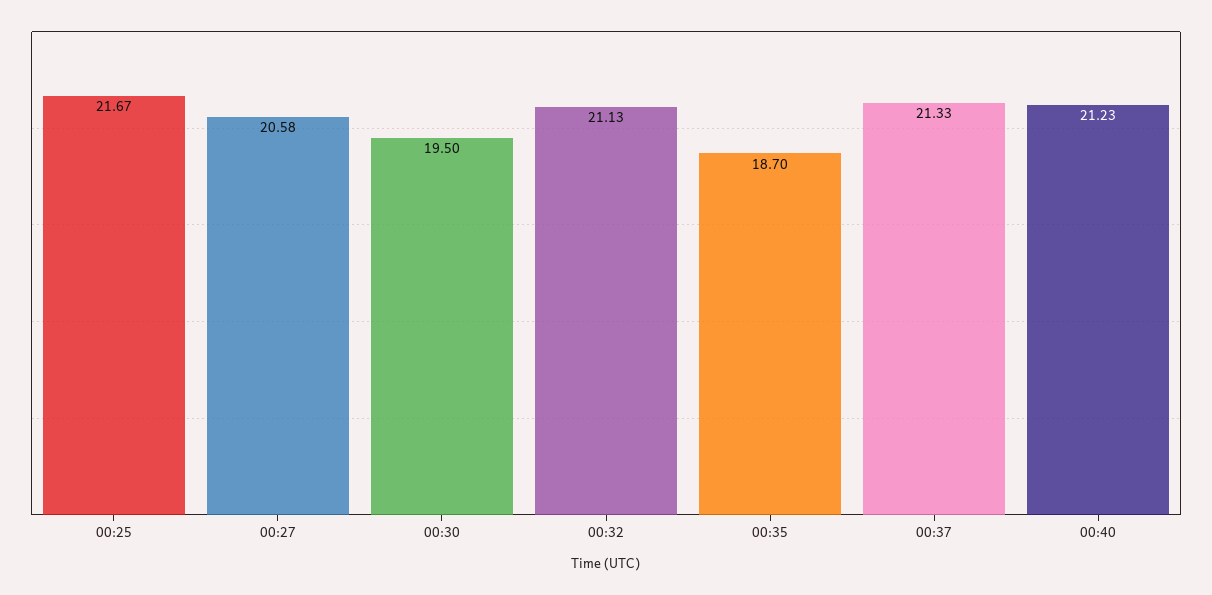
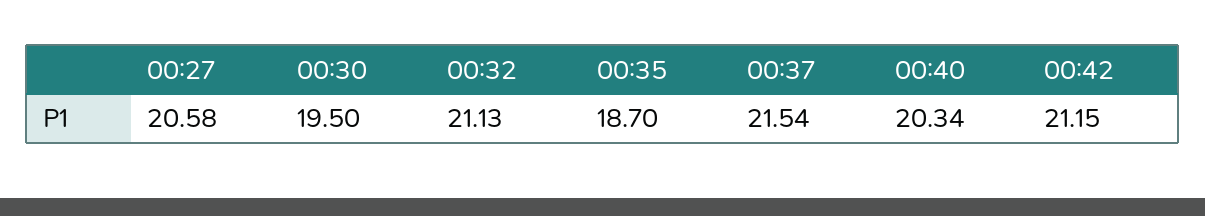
00:25: 21.67 -> none
00:37: 21.33 -> 21.54
00:40: 21.23 -> 20.34
00:42: none -> 21.15

